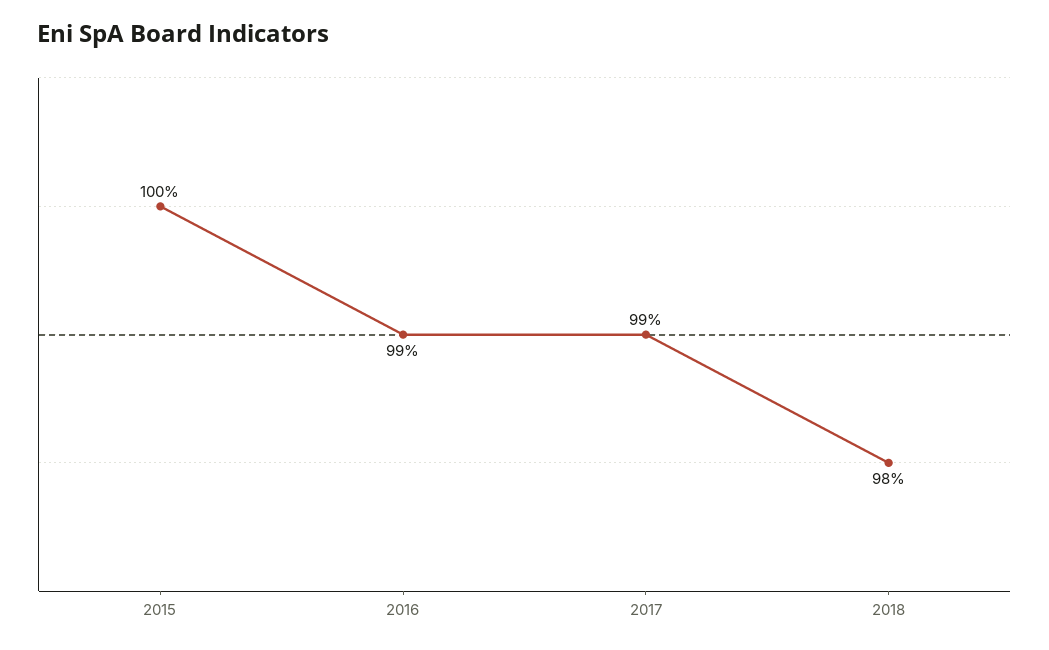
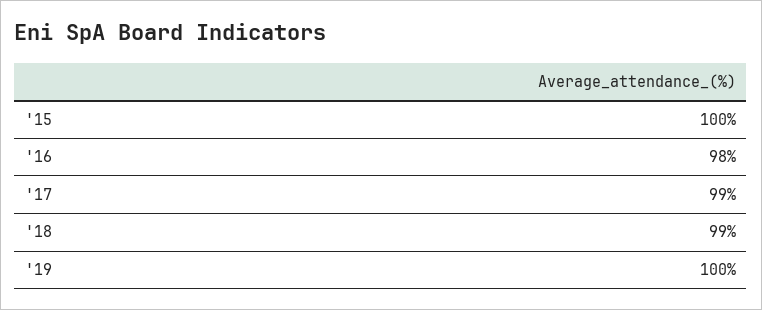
2016: 99 -> 98
2018: 98 -> 99
'19: none -> 100

